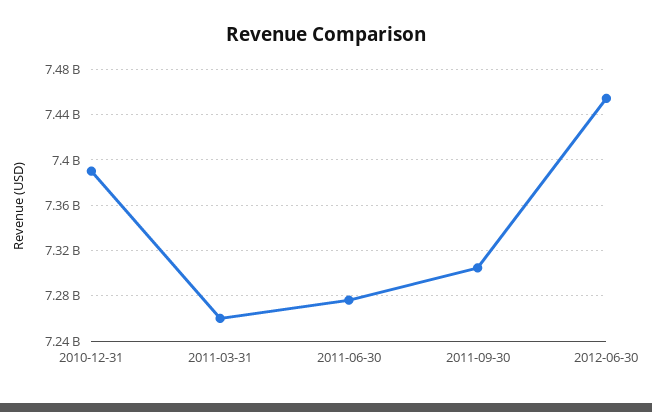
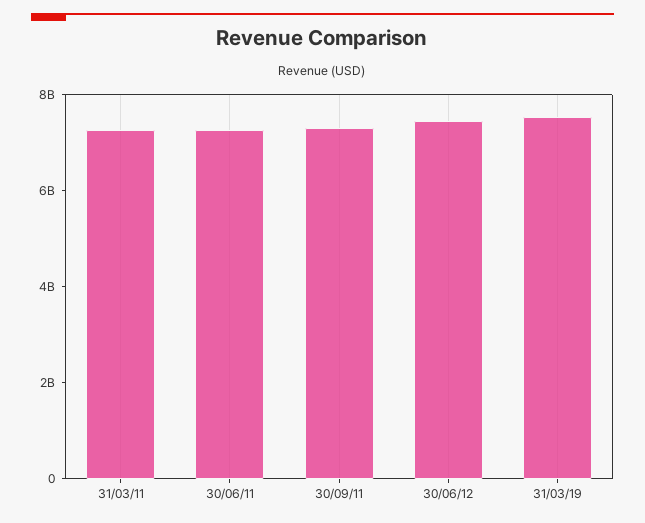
2010-12-31: 7390000000 -> none
31/03/19: none -> 7500000000

